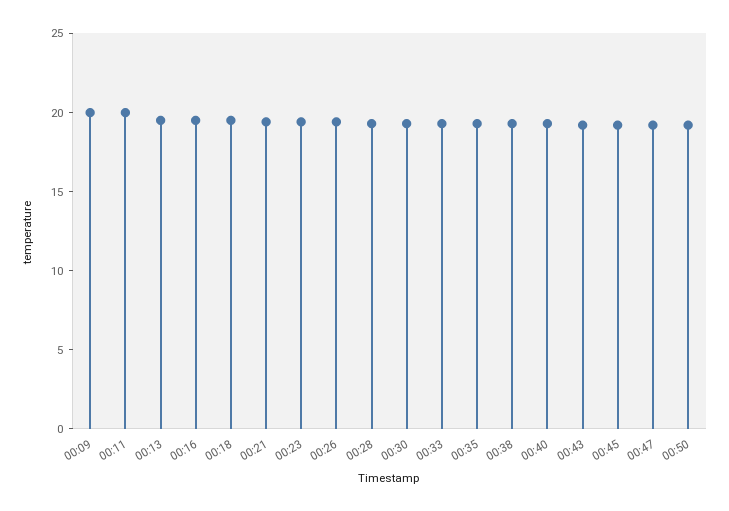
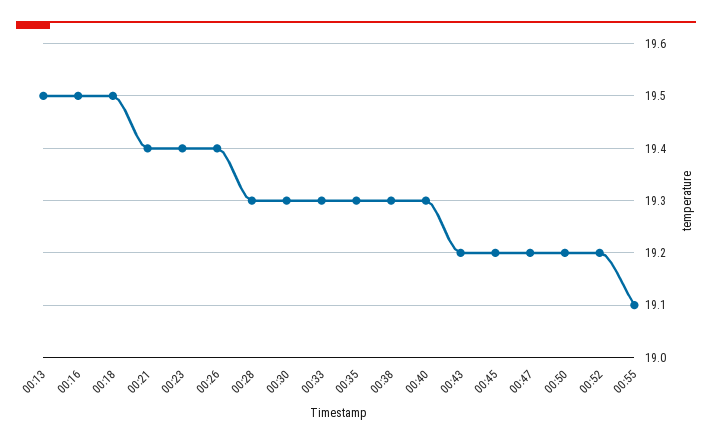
00:09: 20 -> none
00:11: 20 -> none
00:52: none -> 19.2
00:55: none -> 19.1

